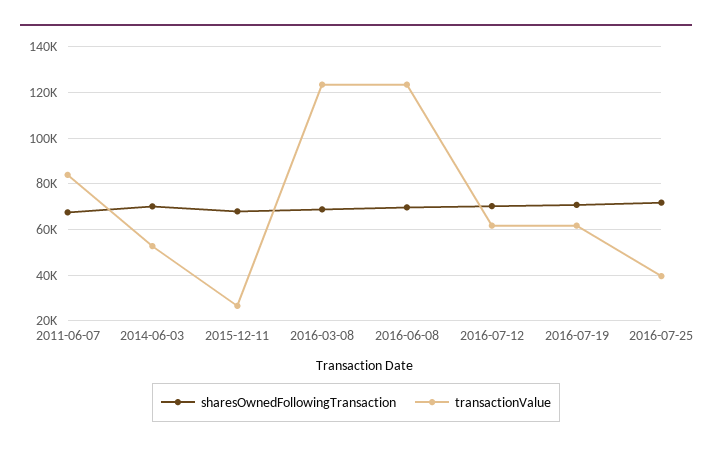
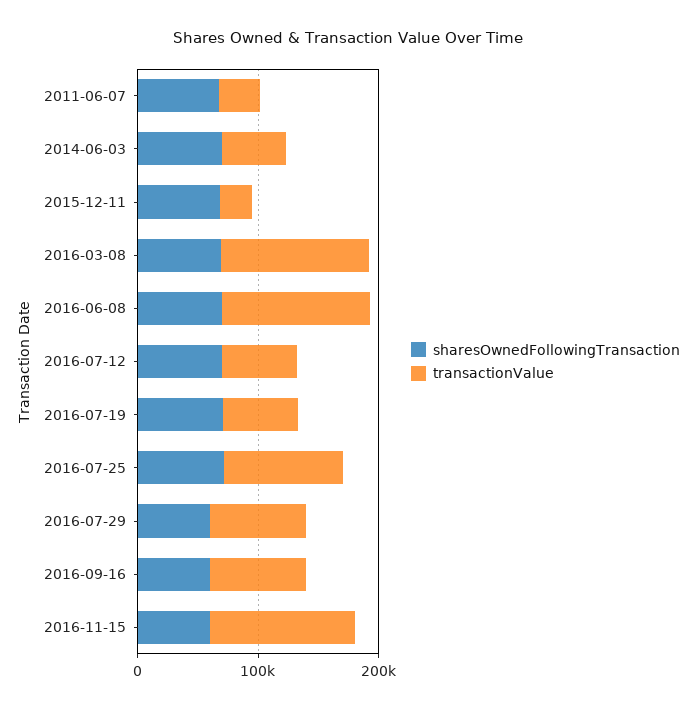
transactionValue, 2011-06-07: 85000 -> 40000
transactionValue, 2016-07-25: 40000 -> 100000
sharesOwnedFollowingTransaction, 2016-07-29: none -> 60000
transactionValue, 2016-07-29: none -> 80000
sharesOwnedFollowingTransaction, 2016-09-16: none -> 60000
transactionValue, 2016-09-16: none -> 80000
sharesOwnedFollowingTransaction, 2016-11-15: none -> 60000
transactionValue, 2016-11-15: none -> 120000

